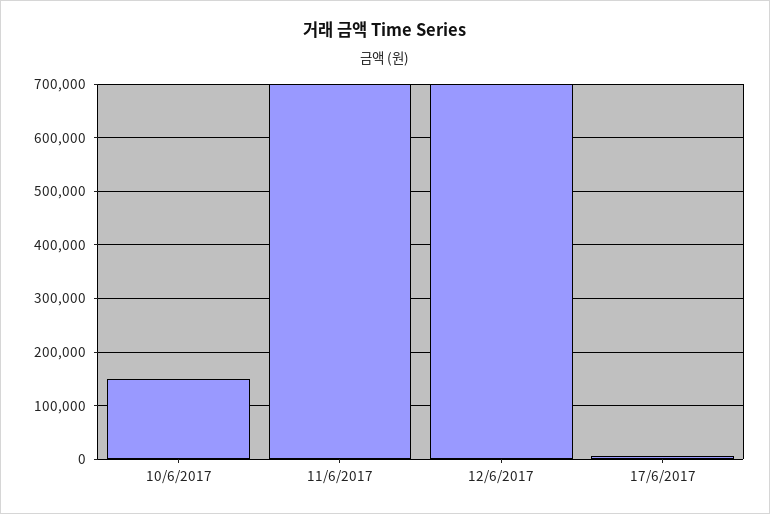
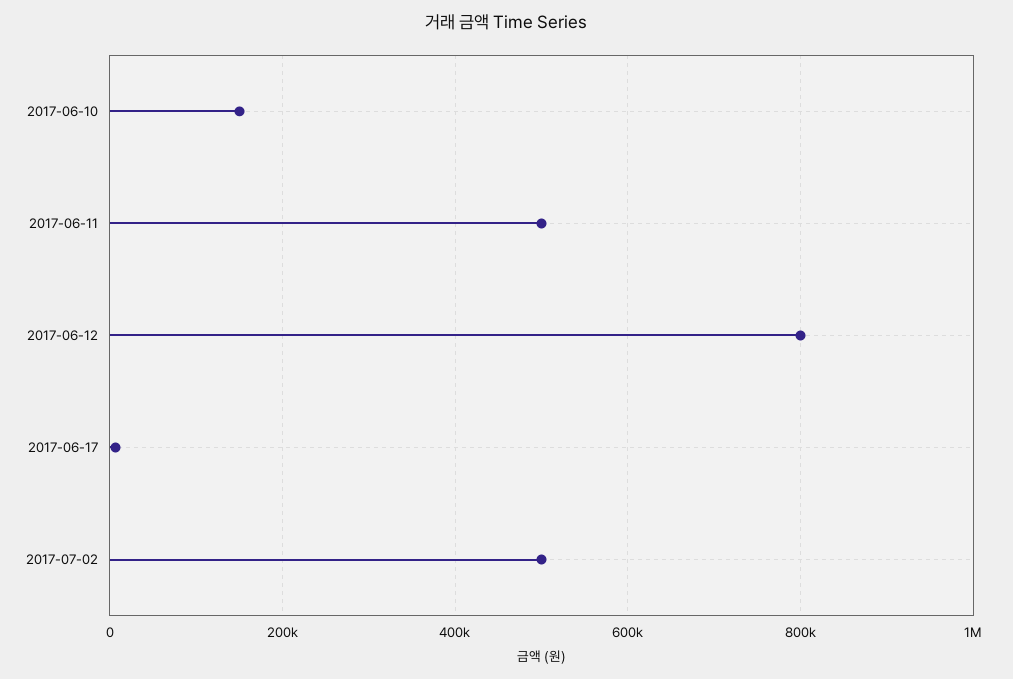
11/6/2017: 700000 -> 500000
12/6/2017: 700000 -> 800000
2017-07-02: none -> 500000

